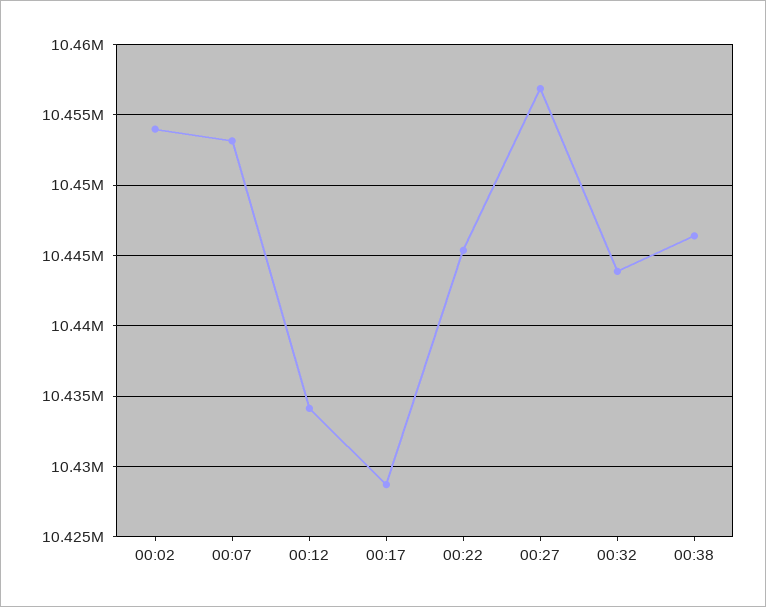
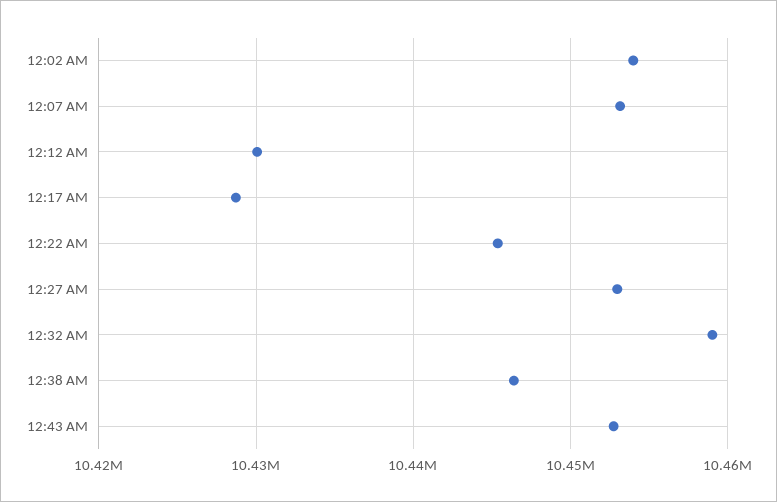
00:12: 10434000 -> 10430000
00:27: 10457000 -> 10453000
00:32: 10444000 -> 10459000
12:43 AM: none -> 10453000

